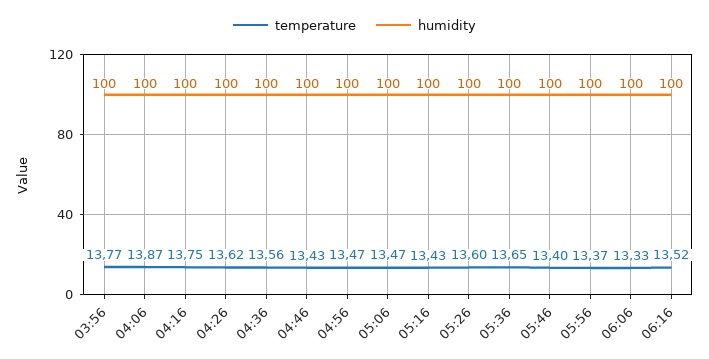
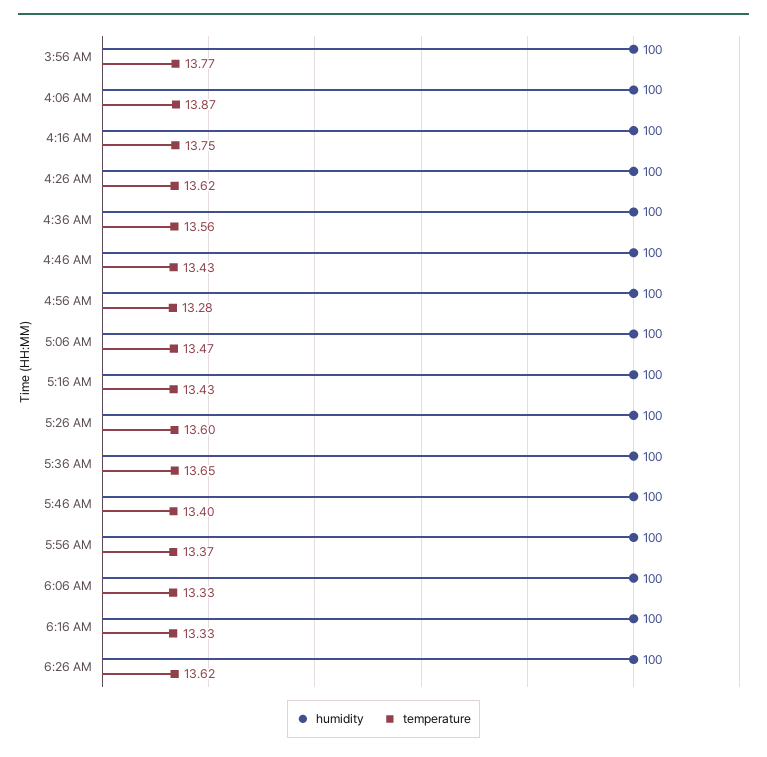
temperature, 04:56: 13.47 -> 13.28
temperature, 06:16: 13.52 -> 13.33
humidity, 6:26 AM: none -> 100
temperature, 6:26 AM: none -> 13.62

